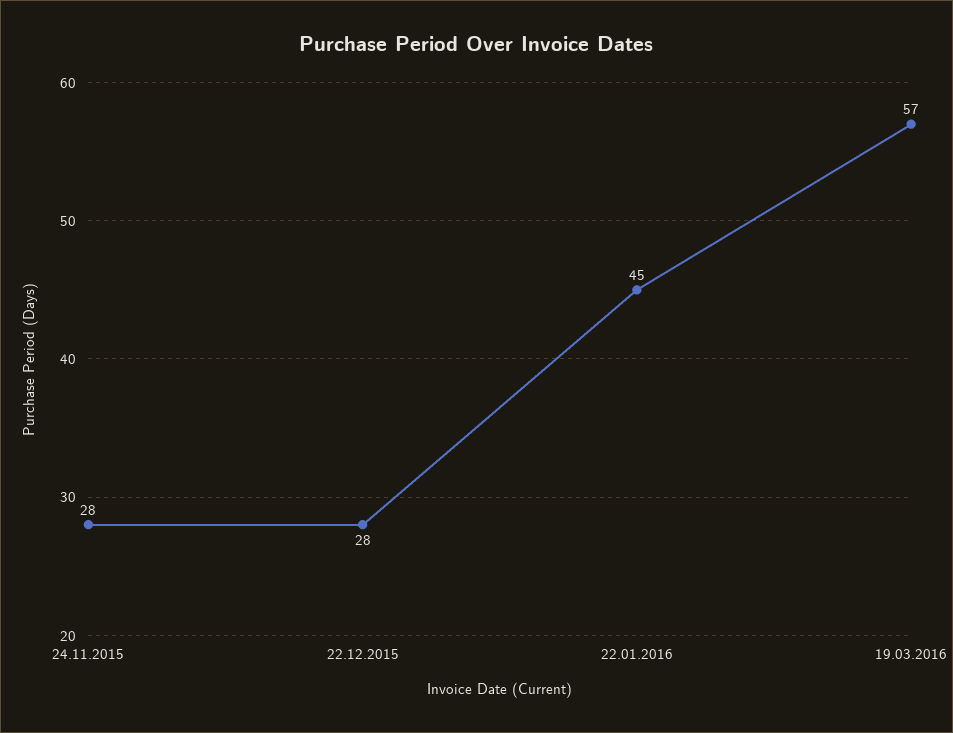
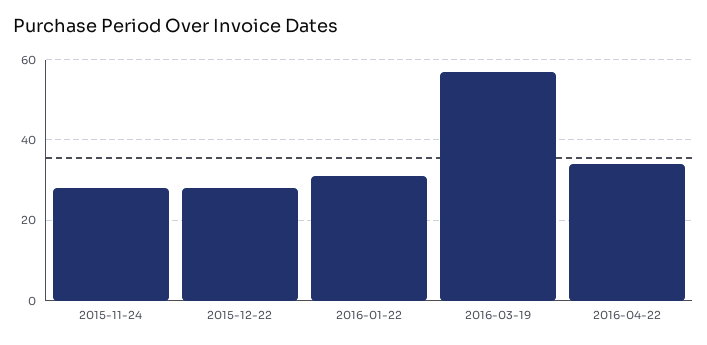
22.01.2016: 45 -> 30
2016-04-22: none -> 35

